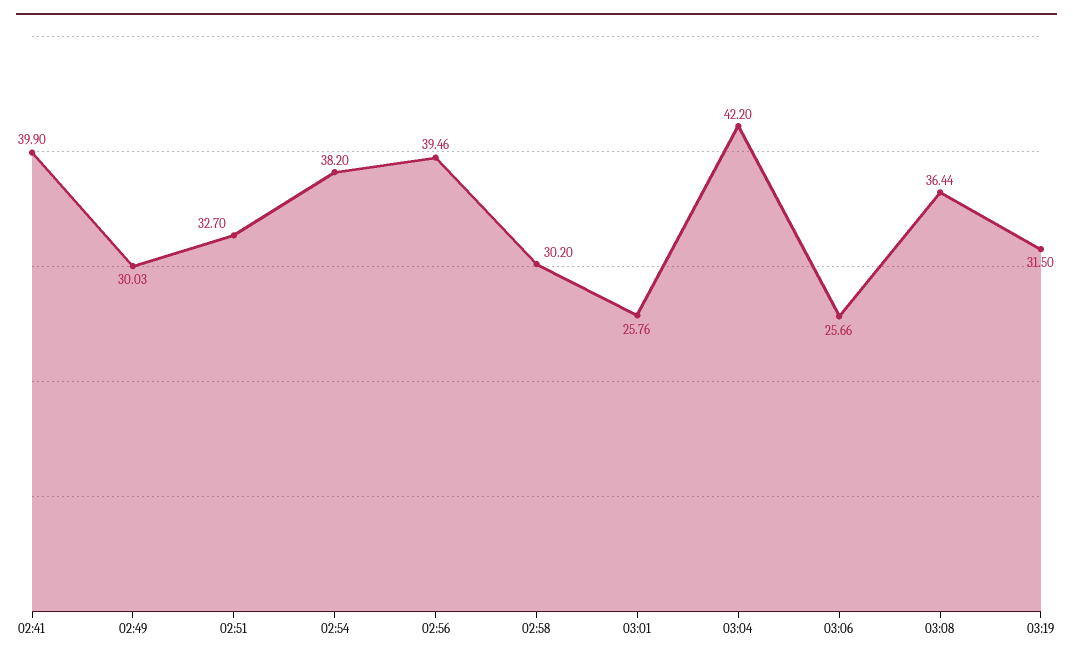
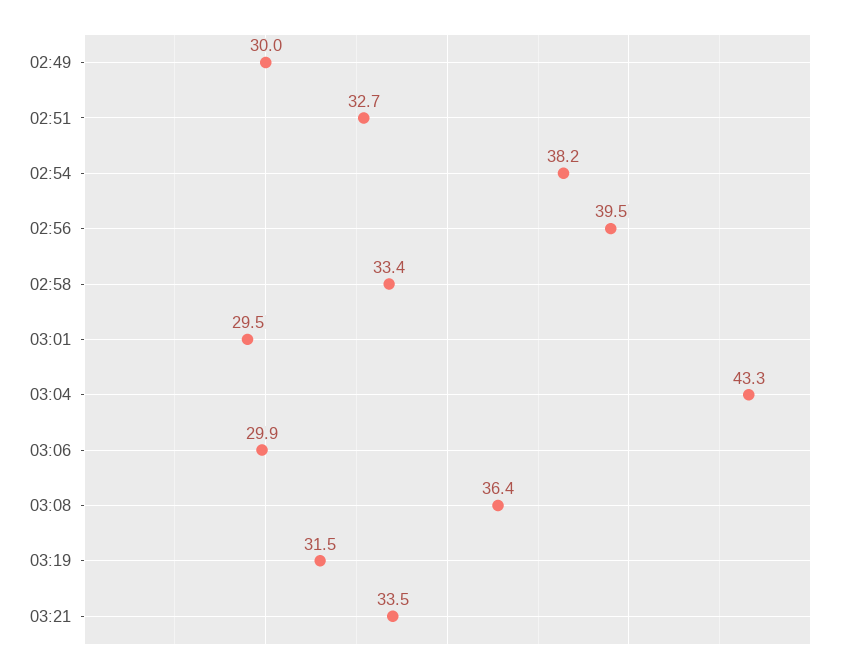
02:41: 39.9 -> none
02:58: 30.2 -> 33.4
03:01: 25.76 -> 29.5
03:04: 42.2 -> 43.3
03:06: 25.66 -> 29.9
03:21: none -> 33.5

